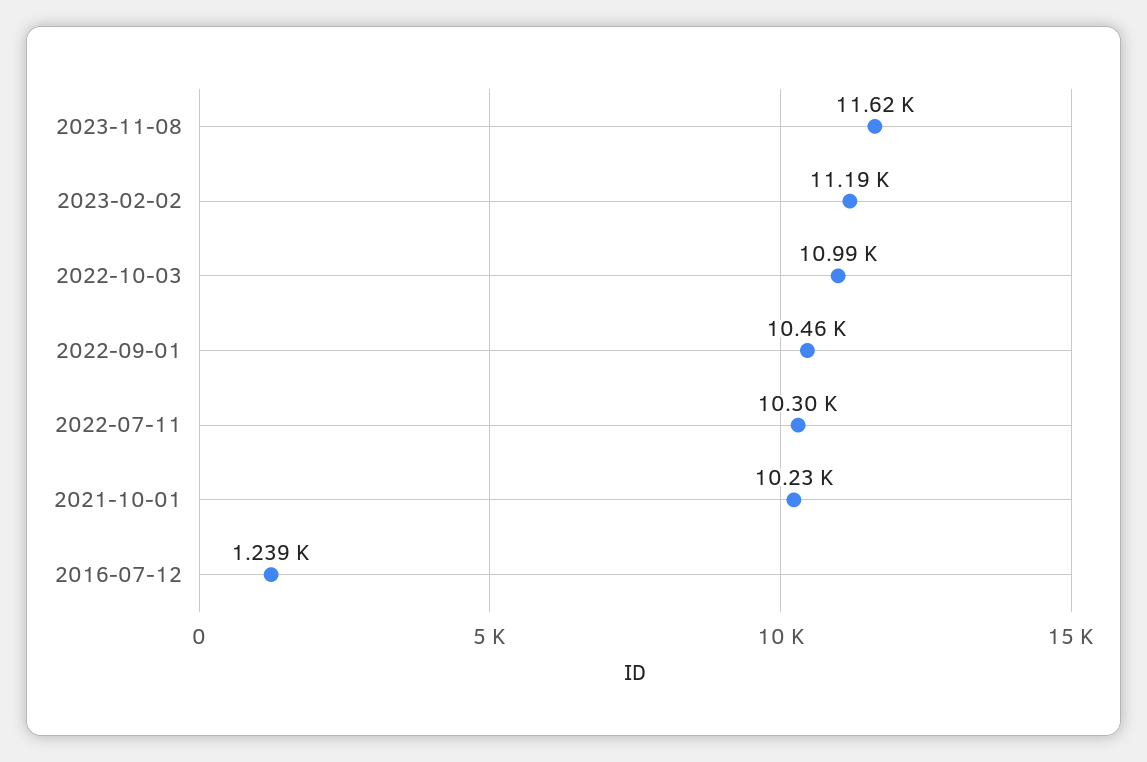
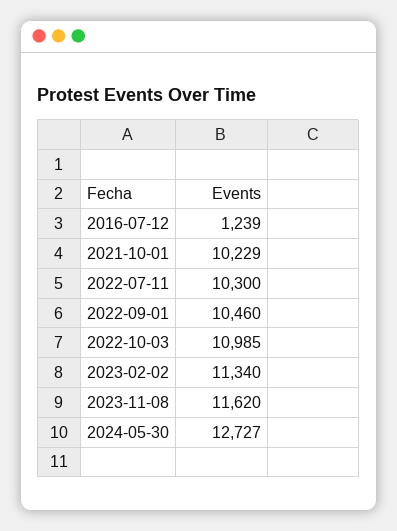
2023-02-02: 11190 -> 11340
2024-05-30: none -> 12727

